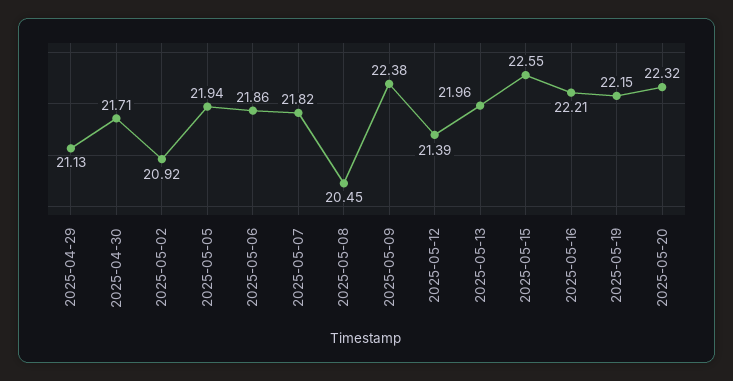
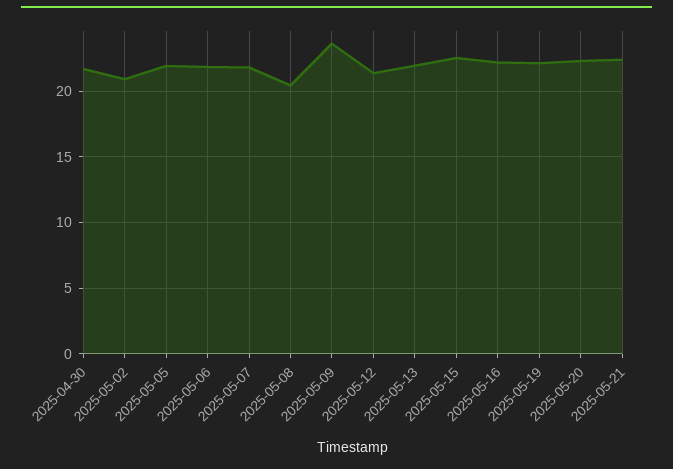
2025-04-29: 21.13 -> none
2025-05-09: 22.38 -> 23.5
2025-05-21: none -> 22.5

